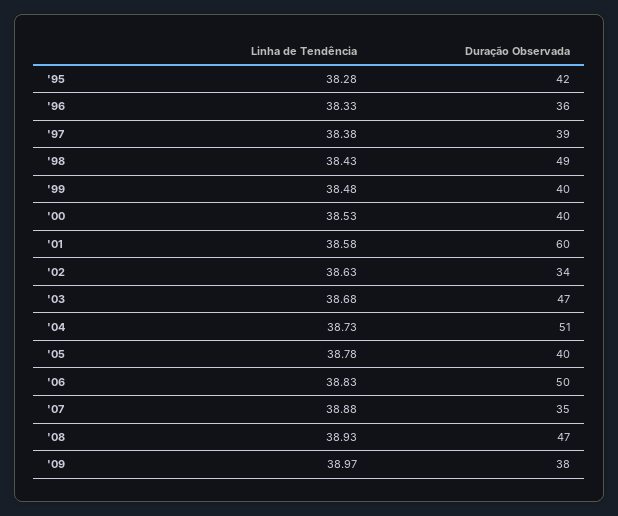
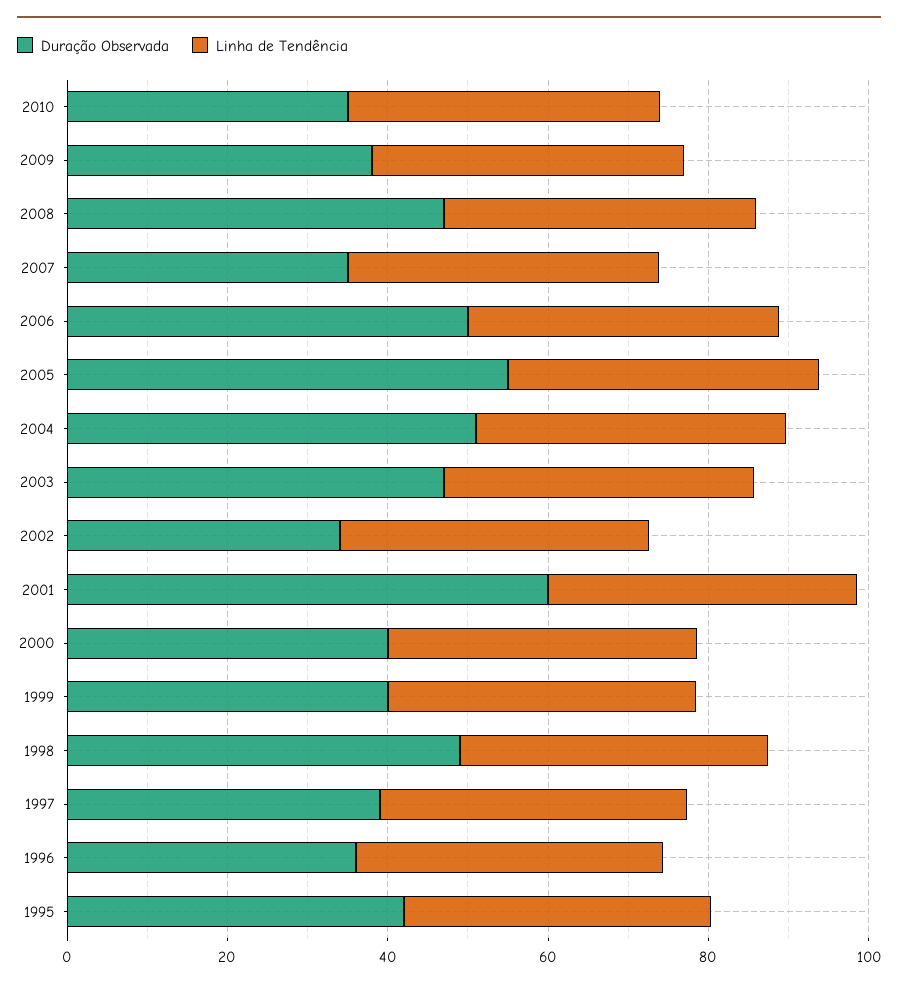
Duração Observada, '05: 40 -> 55
Duração Observada, 2010: none -> 35
Linha de Tendência, 2010: none -> 40

